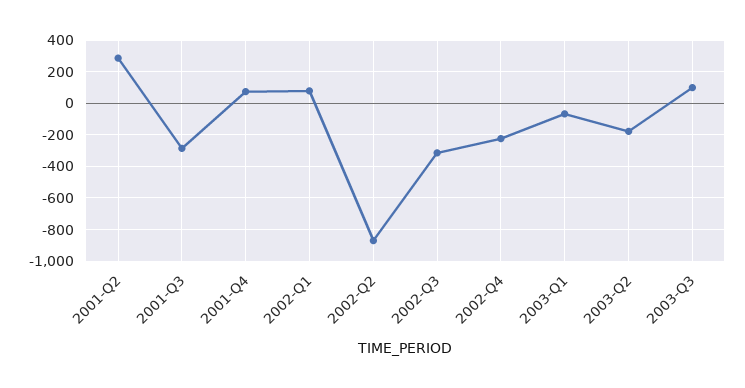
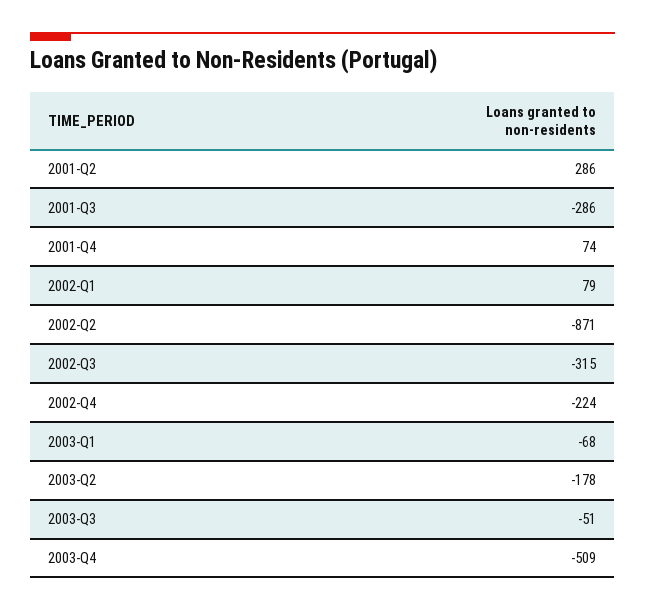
2003-Q3: 100 -> -51
2003-Q4: none -> -509

